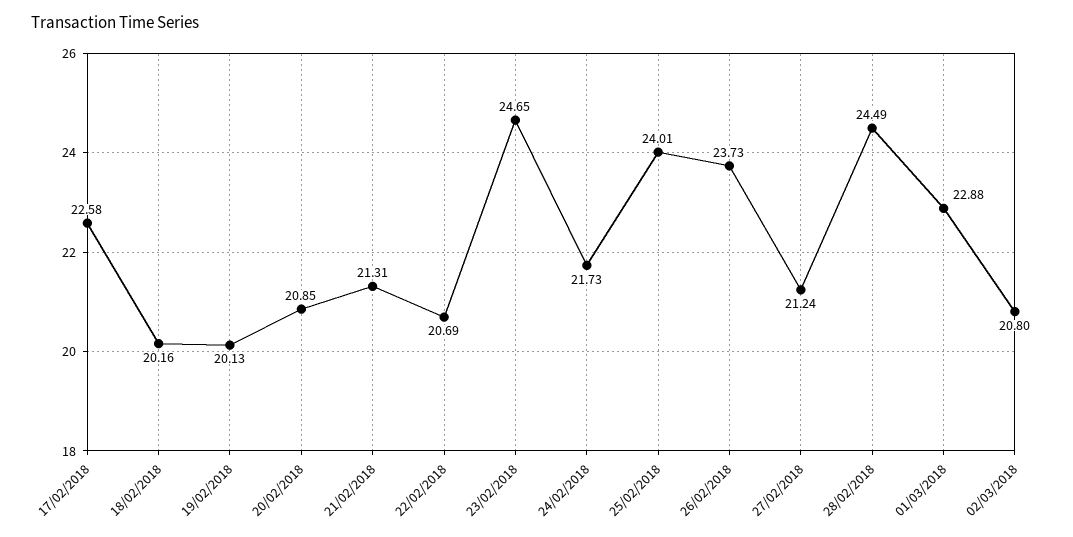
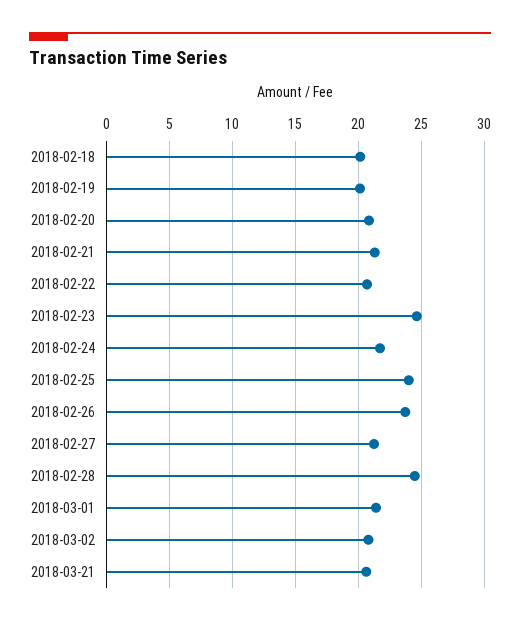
17/02/2018: 22.58 -> none
01/03/2018: 22.88 -> 21.5
2018-03-21: none -> 20.5

